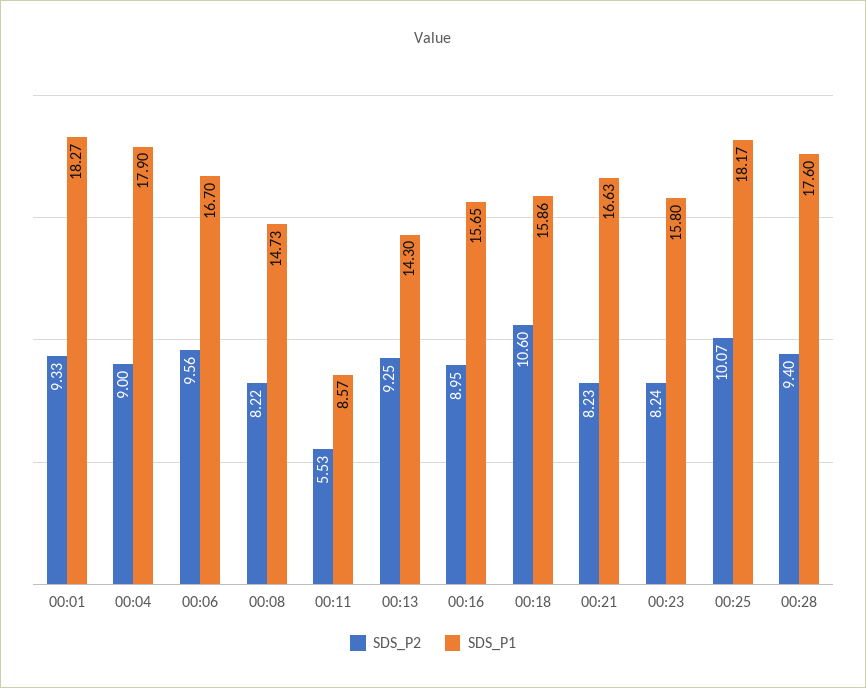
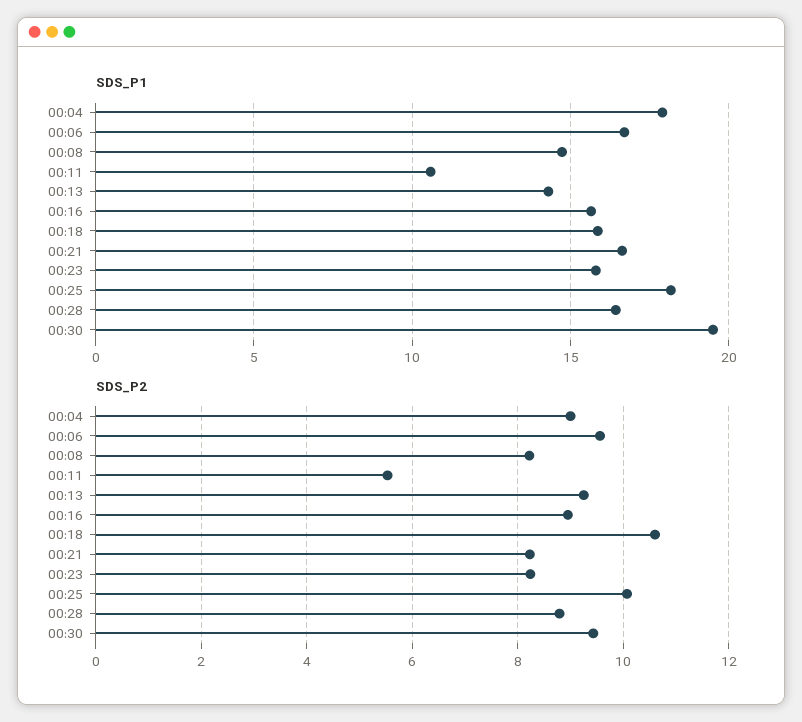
SDS_P2, 00:01: 9.33 -> none
SDS_P1, 00:01: 18.27 -> none
SDS_P1, 00:11: 8.57 -> 10.5
SDS_P2, 00:28: 9.4 -> 8.8
SDS_P1, 00:28: 17.6 -> 16.5
SDS_P1, 00:30: none -> 19.5
SDS_P2, 00:30: none -> 9.4

